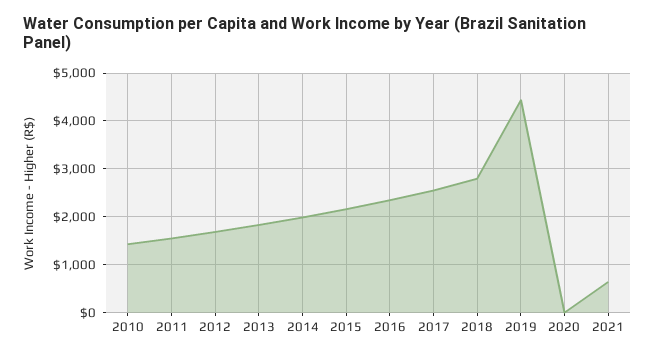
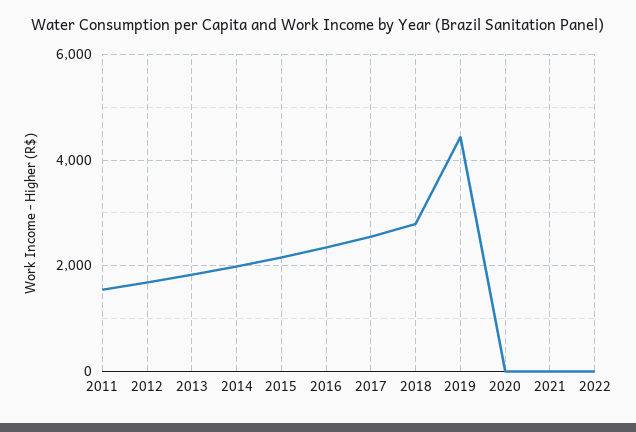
2010: 1400 -> none
2021: 600 -> 0
2022: none -> 0

